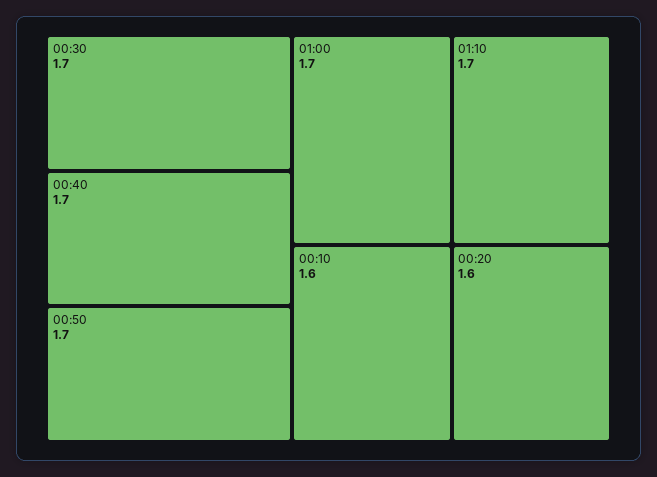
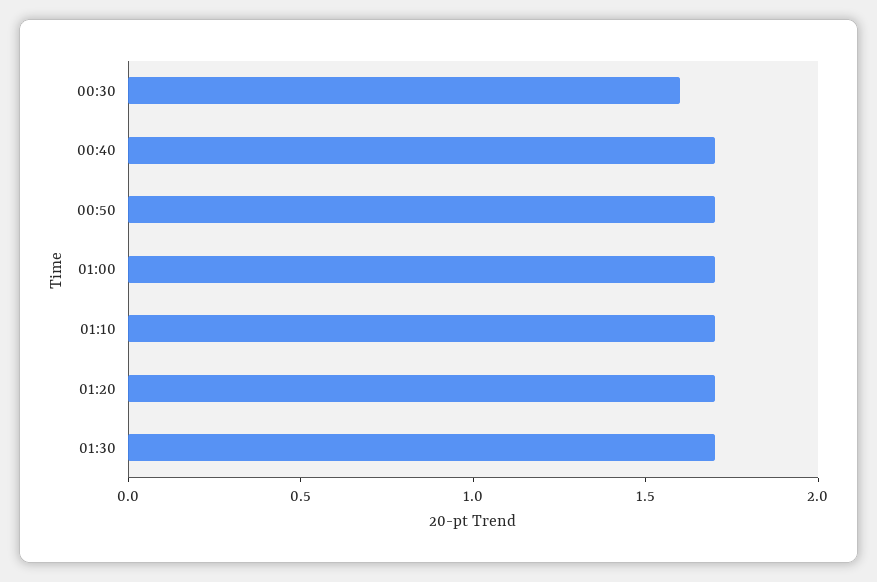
00:30: 1.7 -> 1.6
00:10: 1.6 -> none
00:20: 1.6 -> none
01:20: none -> 1.7
01:30: none -> 1.7

